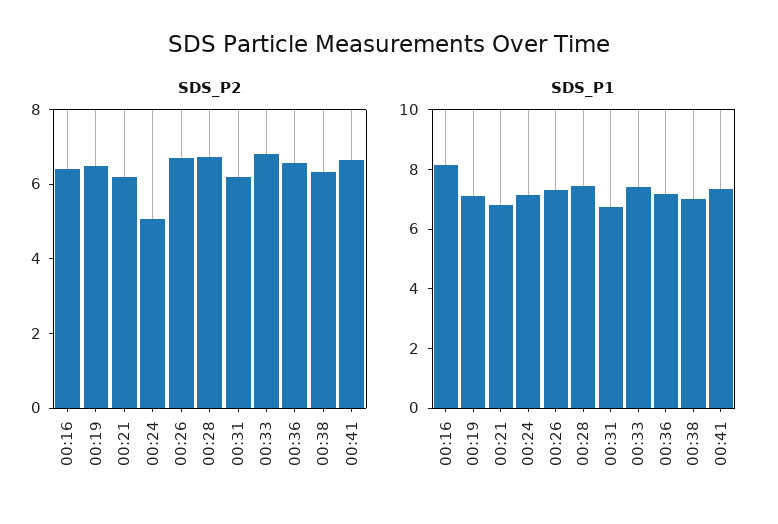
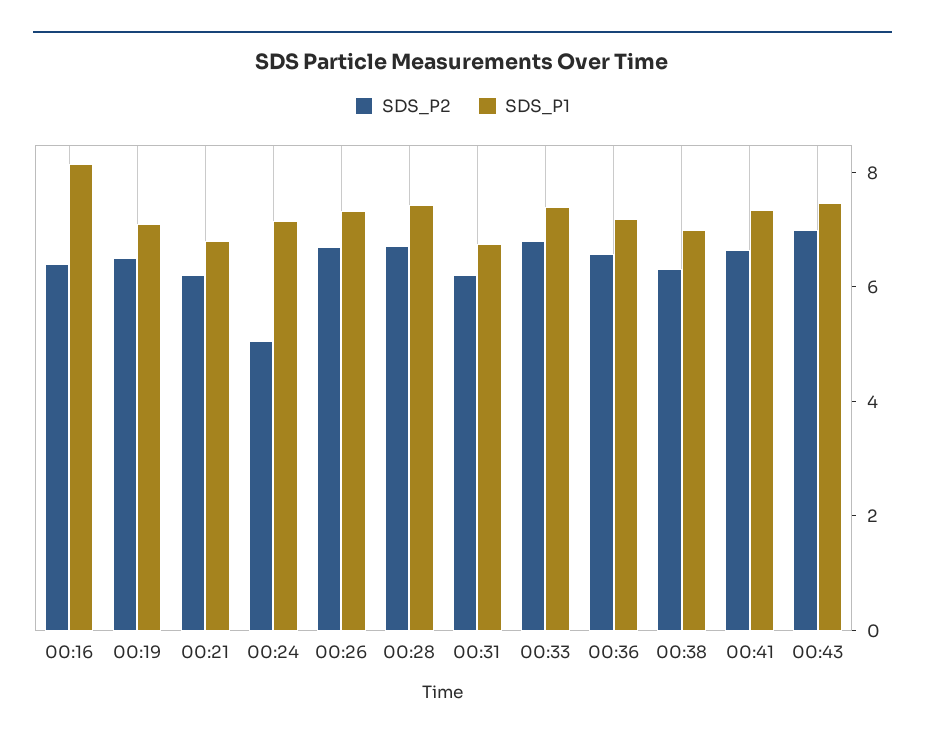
SDS_P2, 00:43: none -> 7
SDS_P1, 00:43: none -> 7.5

